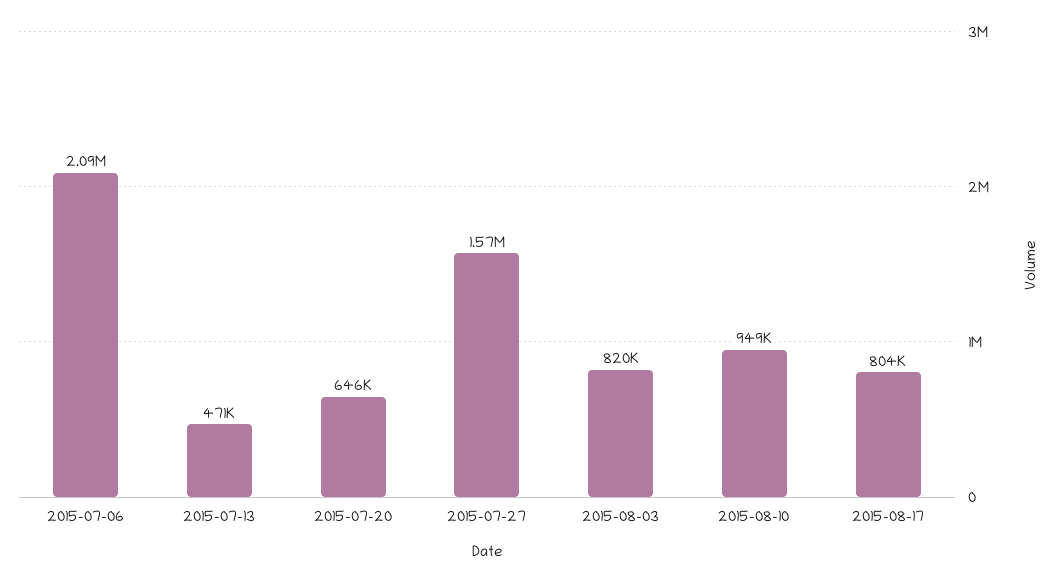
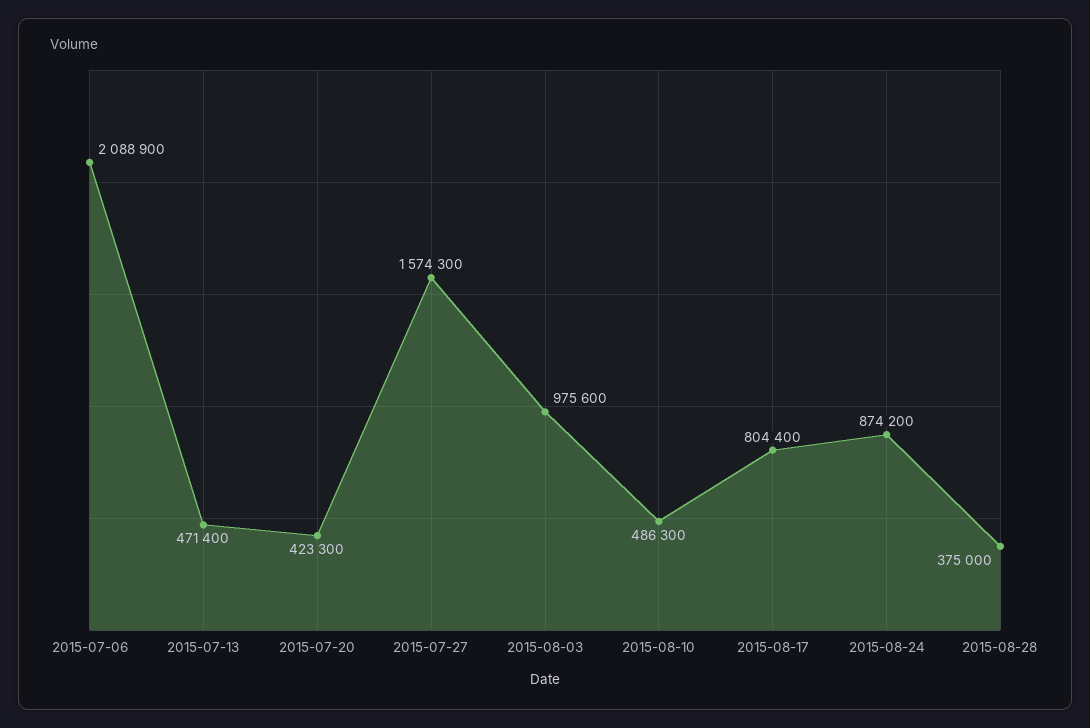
2015-07-20: 646000 -> 423300
2015-08-03: 820000 -> 975600
2015-08-10: 949000 -> 486300
2015-08-24: none -> 874200
2015-08-28: none -> 375000

